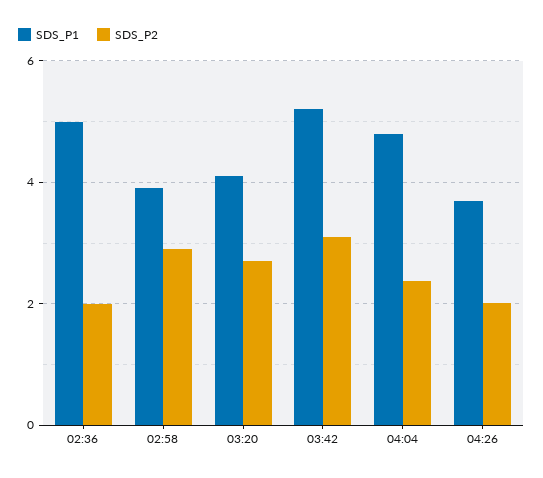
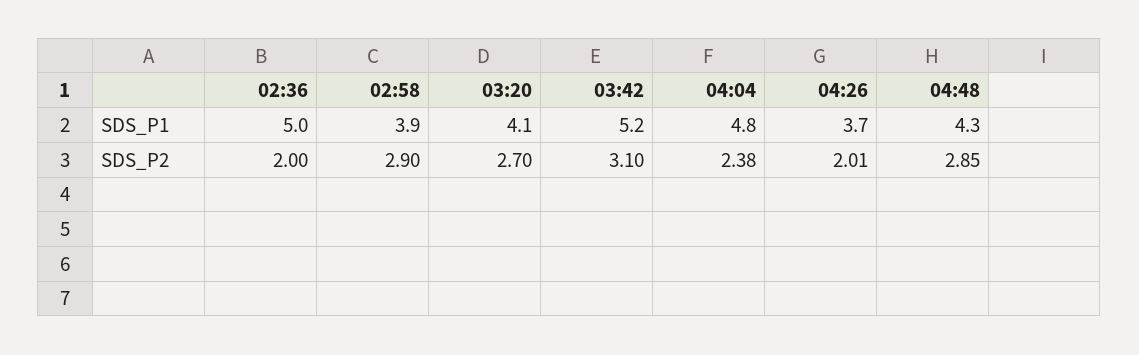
SDS_P1, 04:48: none -> 4.3
SDS_P2, 04:48: none -> 2.85

